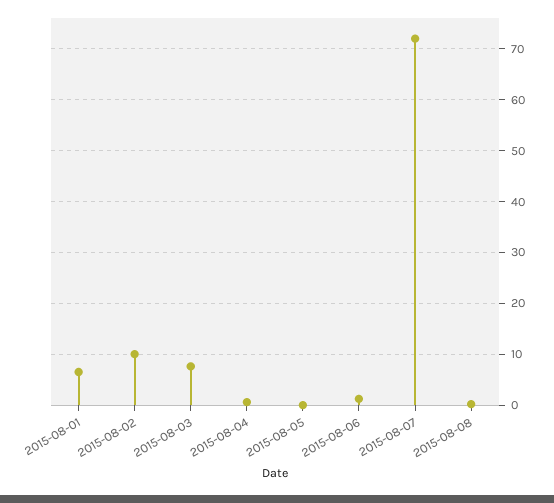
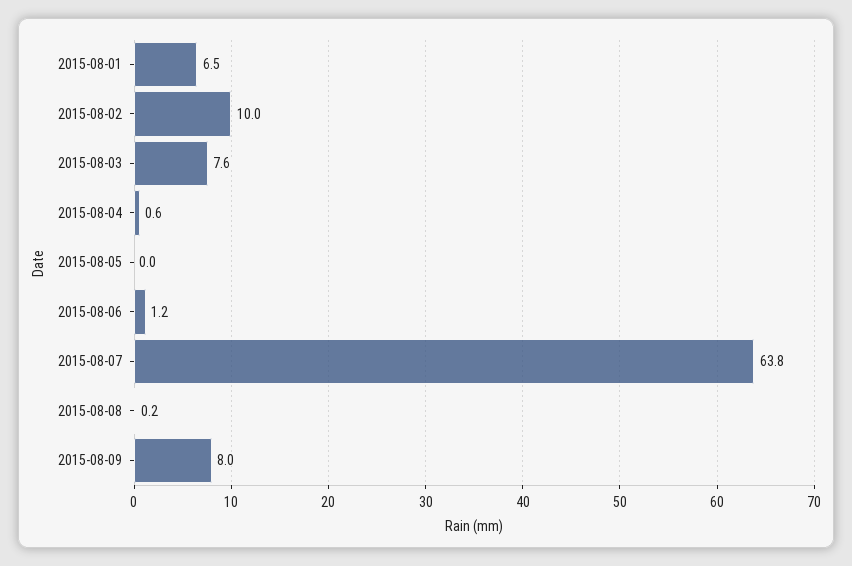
2015-08-07: 72 -> 63.8
2015-08-09: none -> 8

